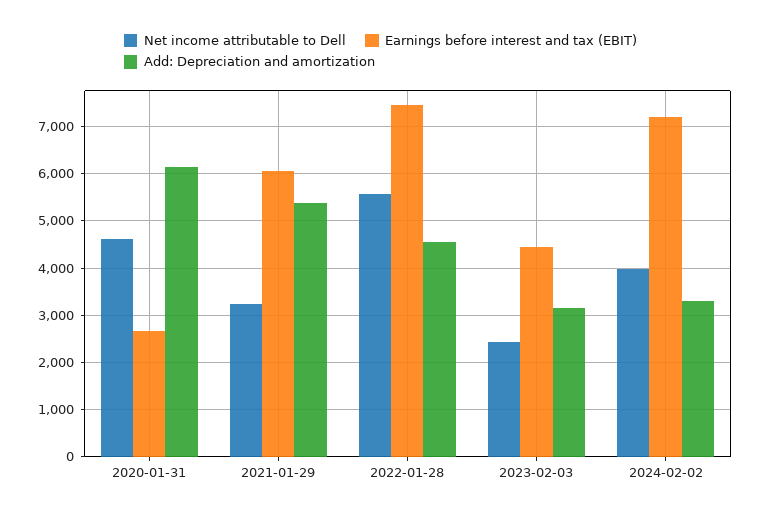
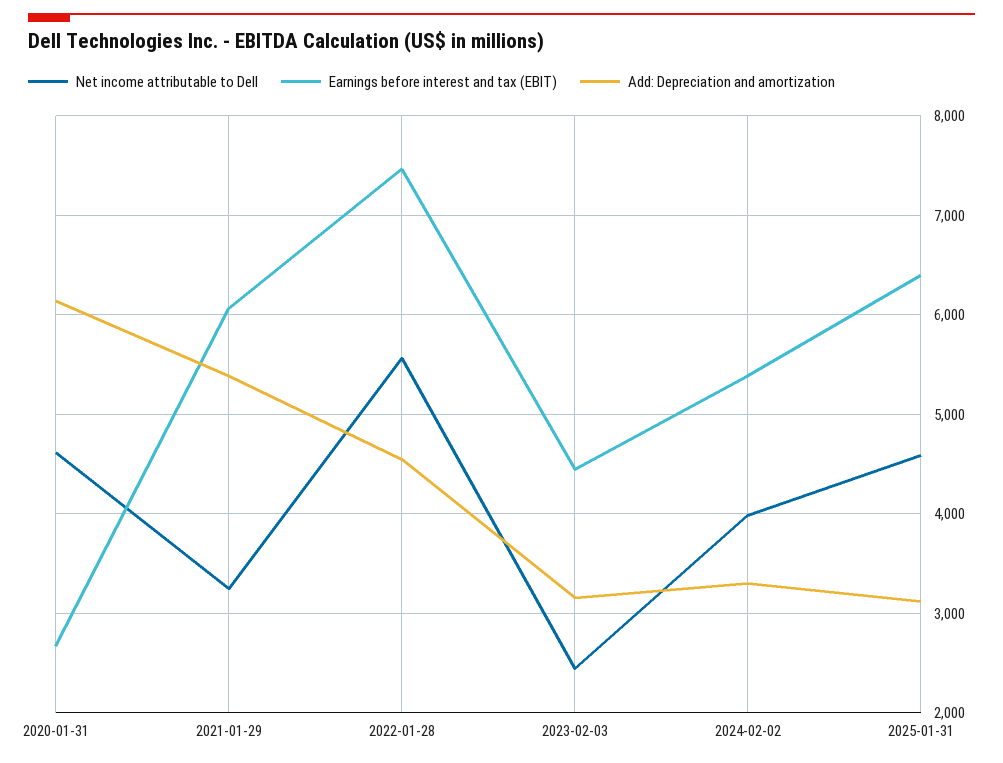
Earnings before interest and tax (EBIT), 2024-02-02: 7200 -> 5400
Net income attributable to Dell, 2025-01-31: none -> 4600
Earnings before interest and tax (EBIT), 2025-01-31: none -> 6400
Add: Depreciation and amortization, 2025-01-31: none -> 3100

